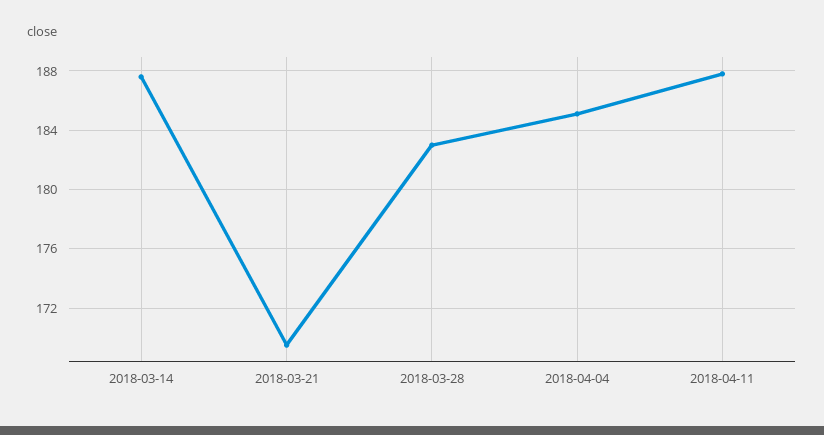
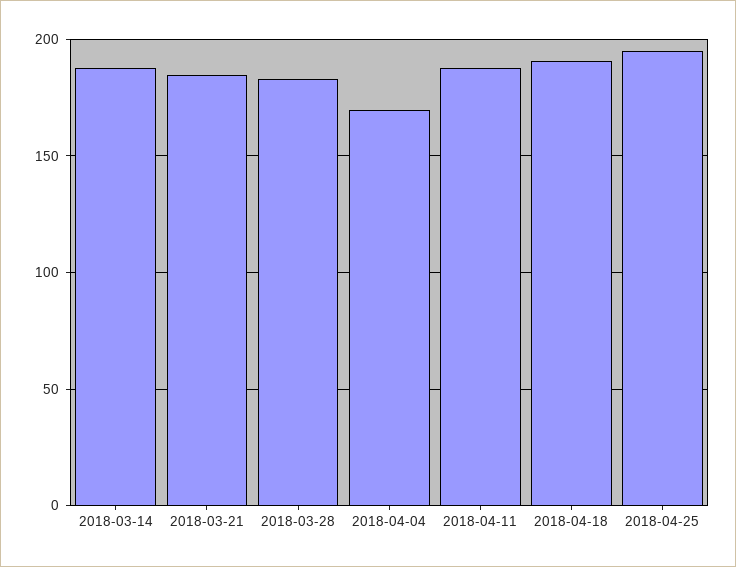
2018-03-21: 169.5 -> 185
2018-04-04: 185 -> 170
2018-04-18: none -> 190
2018-04-25: none -> 195

